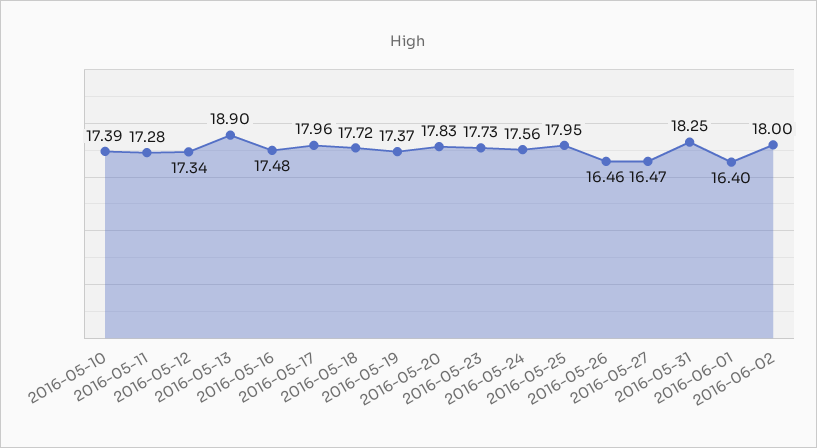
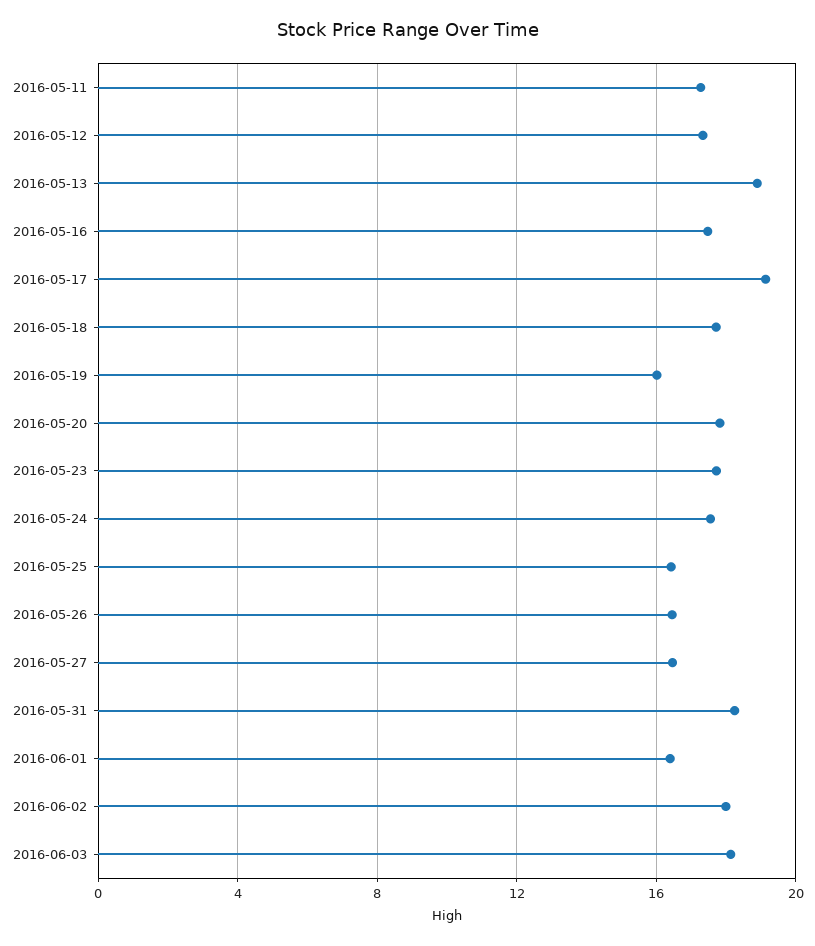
2016-05-10: 17.39 -> none
2016-05-17: 17.96 -> 19
2016-05-19: 17.37 -> 16
2016-05-25: 17.95 -> 16.5
2016-06-03: none -> 18

